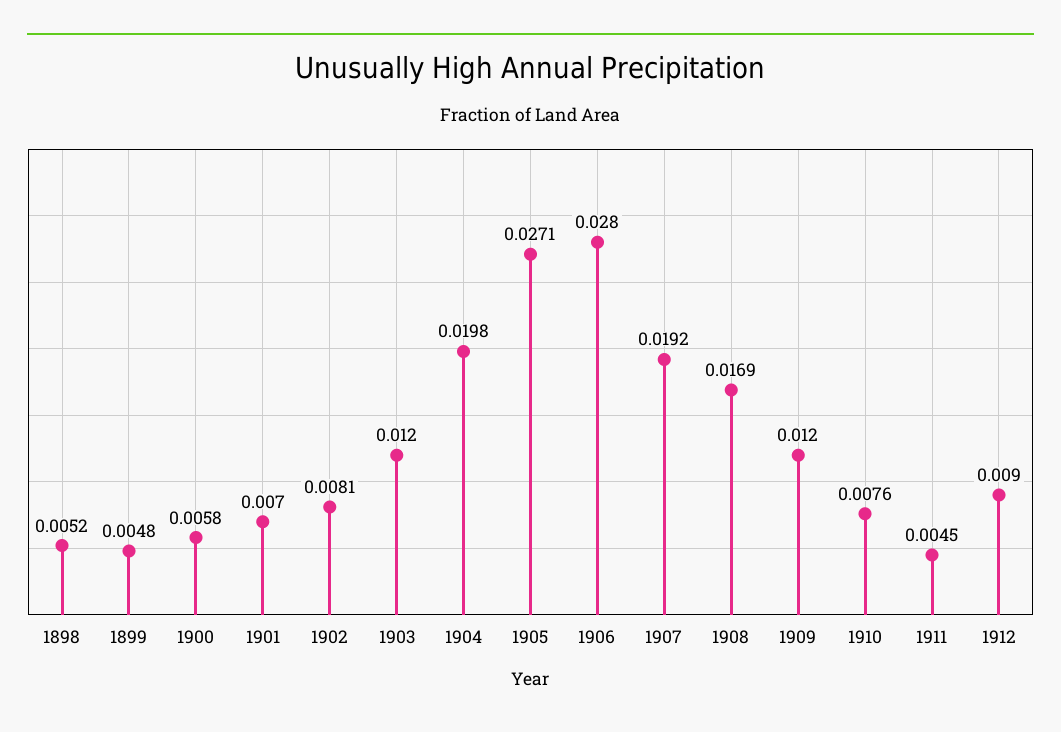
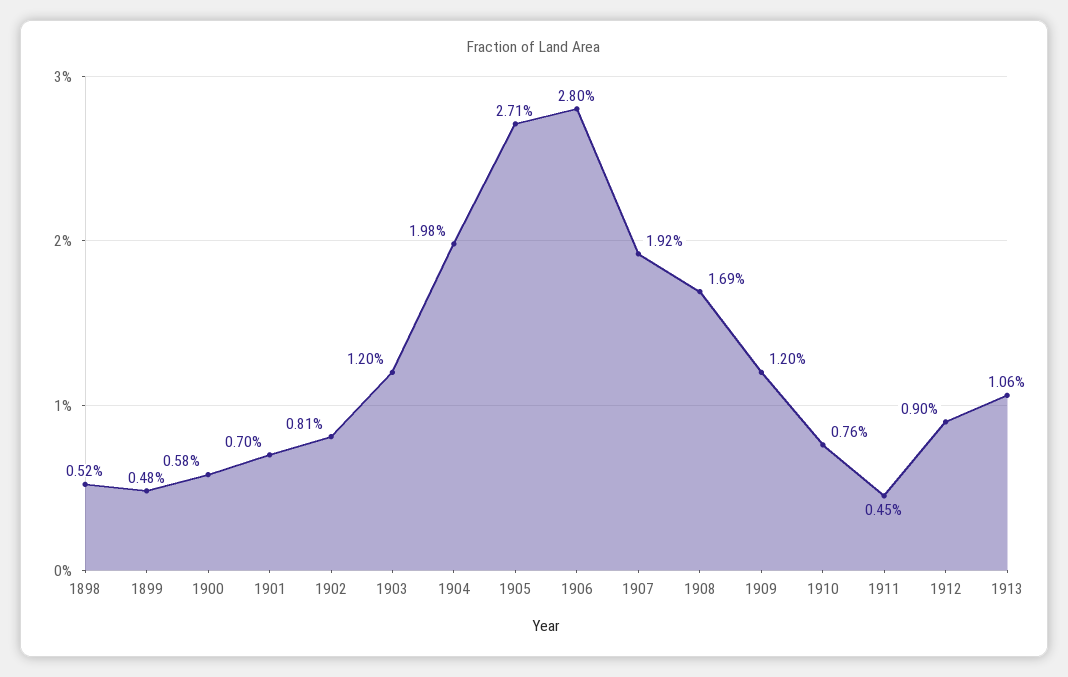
1913: none -> 0.0106

